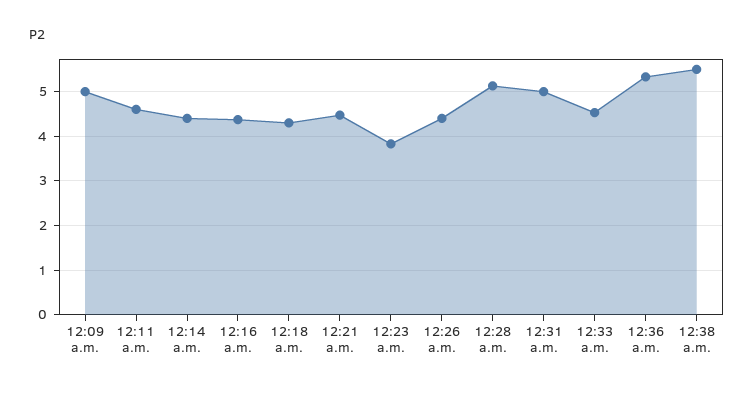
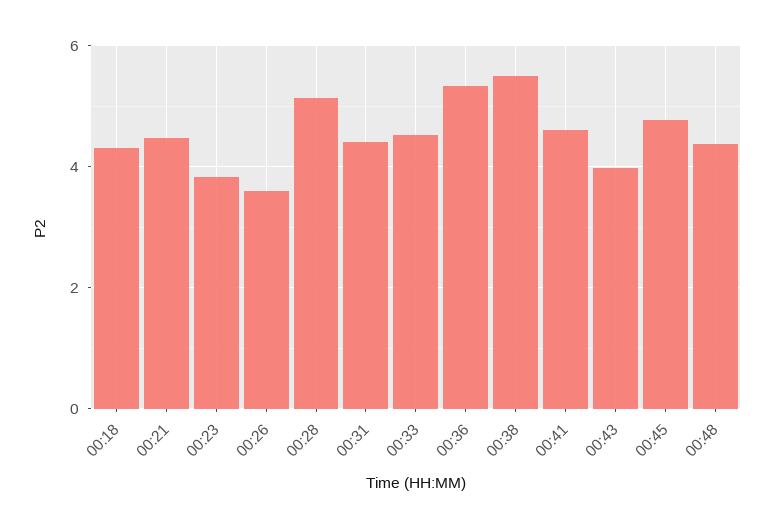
12:09 a.m.: 5 -> none
12:11 a.m.: 4.6 -> none
12:14 a.m.: 4.4 -> none
12:16 a.m.: 4.4 -> none
12:26 a.m.: 4.4 -> 3.6
12:31 a.m.: 5 -> 4.4
00:41: none -> 4.6
00:43: none -> 4
00:45: none -> 4.8
00:48: none -> 4.4

